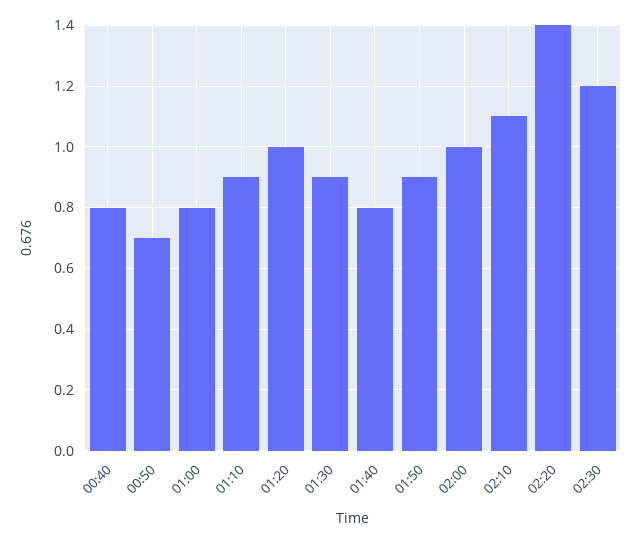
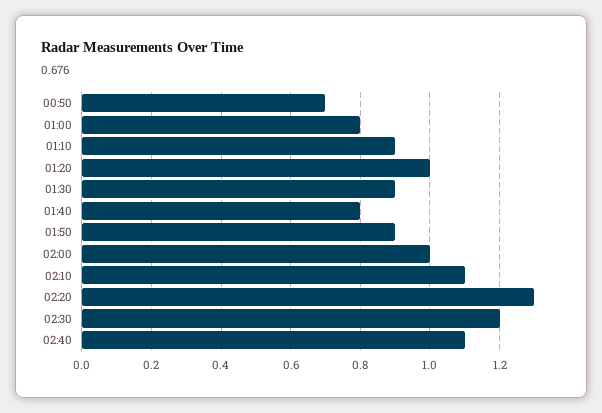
00:40: 0.8 -> none
02:20: 1.4 -> 1.3
02:40: none -> 1.1

